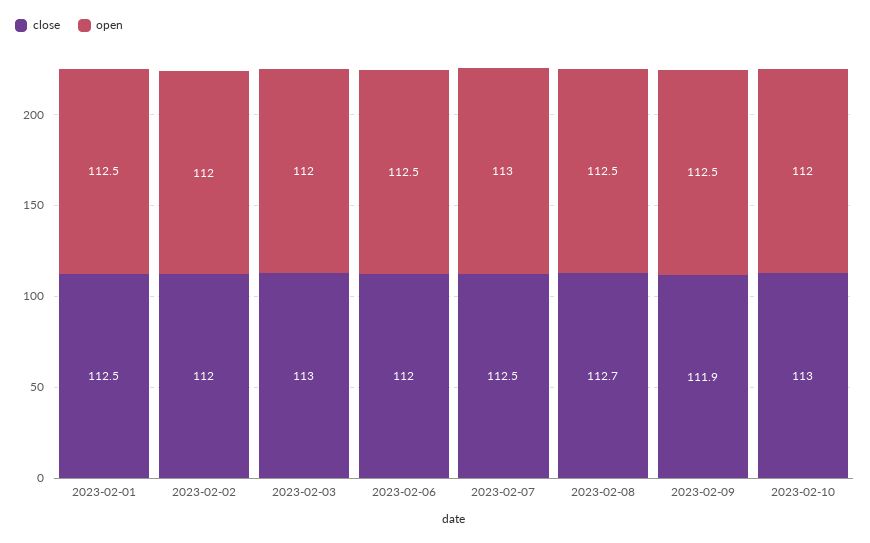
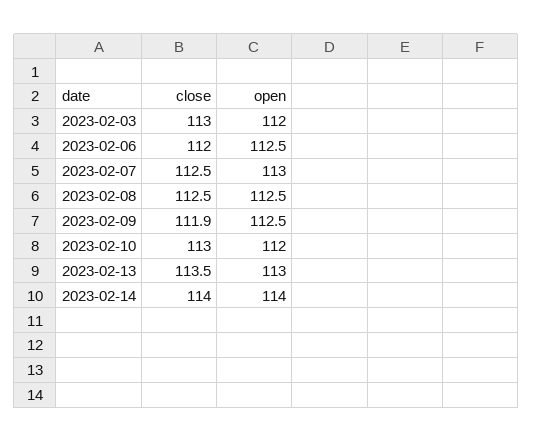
close, 2023-02-01: 112.5 -> none
open, 2023-02-01: 112.5 -> none
close, 2023-02-02: 112 -> none
open, 2023-02-02: 112 -> none
close, 2023-02-08: 112.7 -> 112.5
close, 2023-02-13: none -> 113.5
open, 2023-02-13: none -> 113
close, 2023-02-14: none -> 114
open, 2023-02-14: none -> 114

